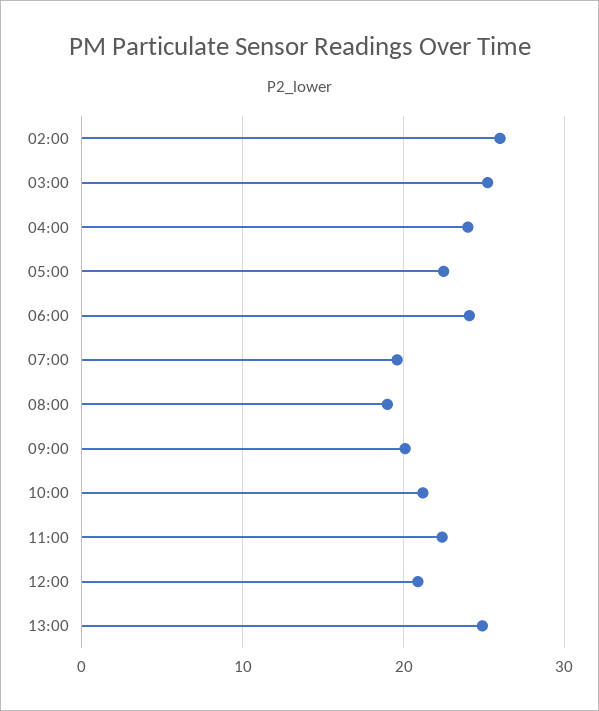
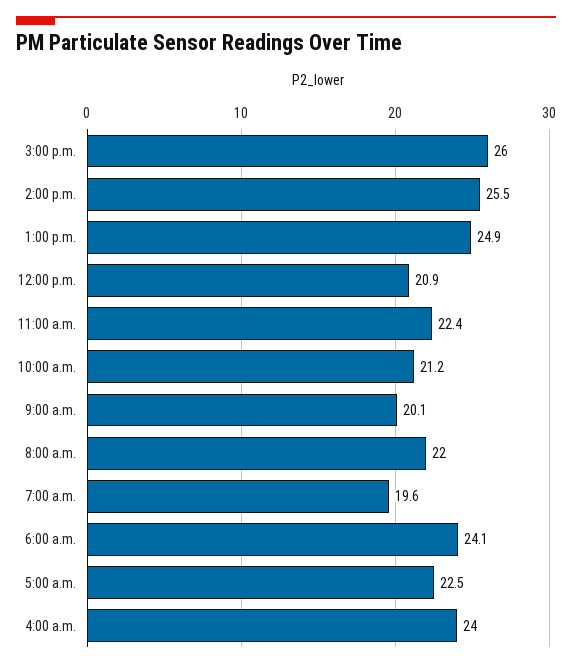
02:00: 26 -> none
03:00: 25 -> none
08:00: 19 -> 22
3:00 p.m.: none -> 26
2:00 p.m.: none -> 25.5

